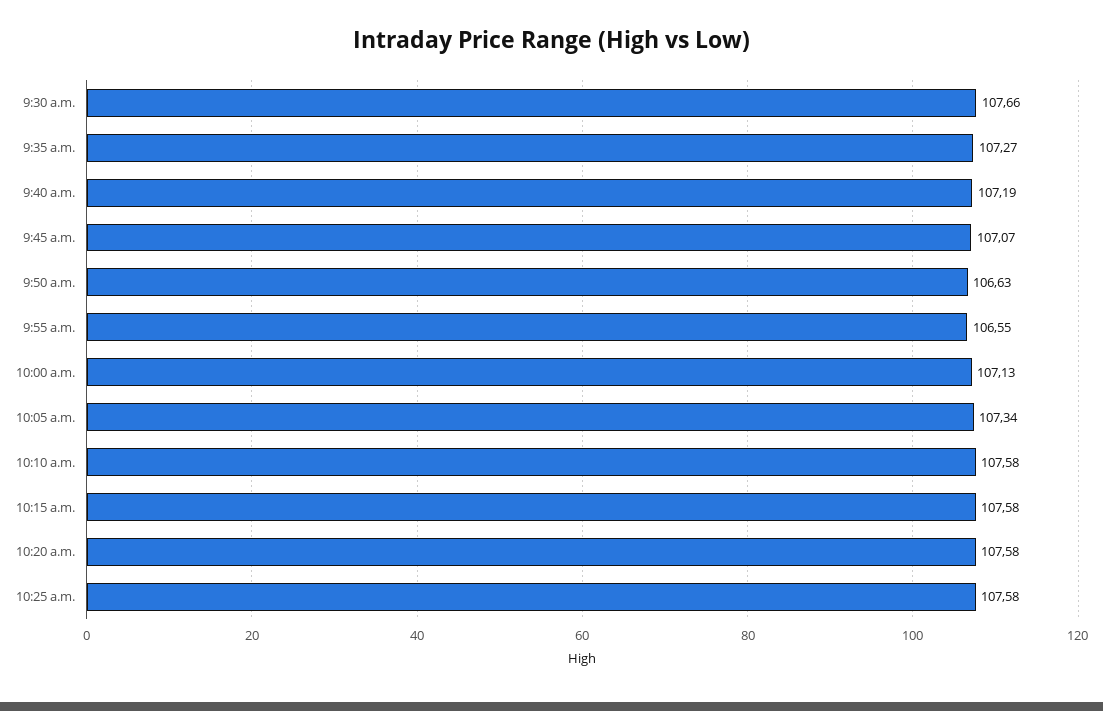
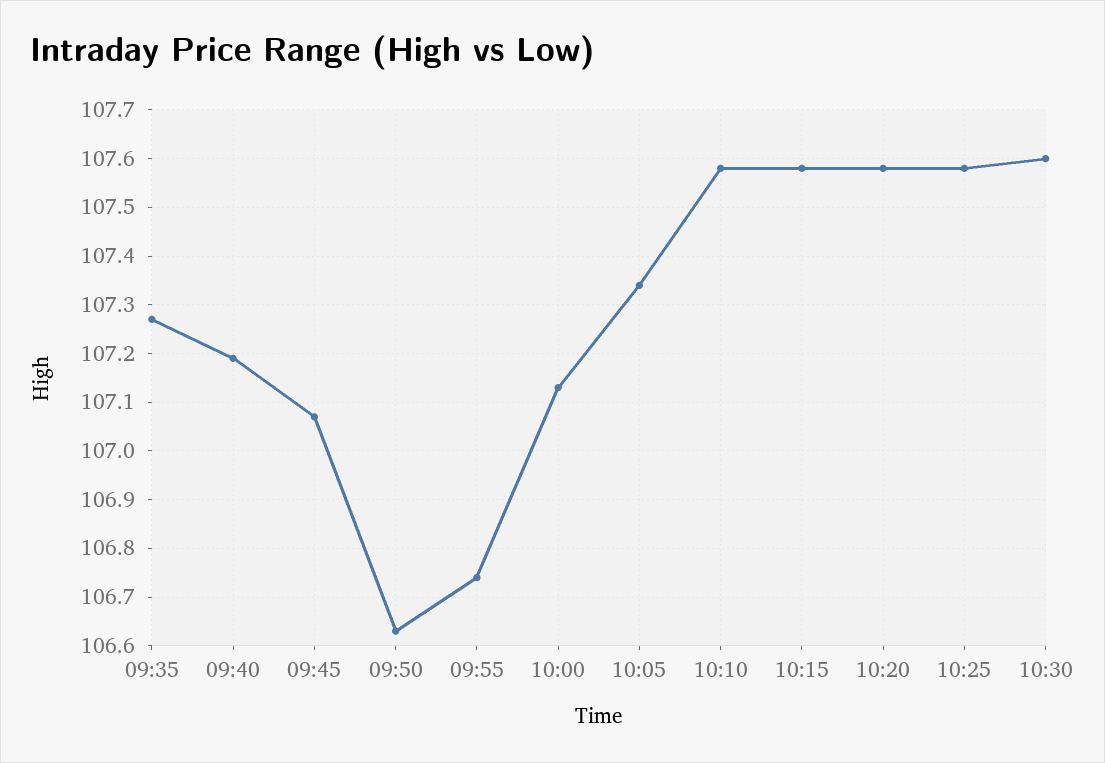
9:30 a.m.: 107.66 -> none
9:55 a.m.: 106.55 -> 106.75
10:30: none -> 107.6

